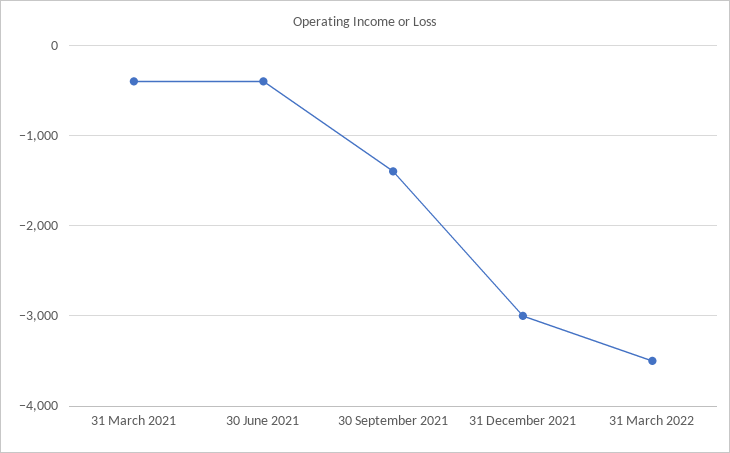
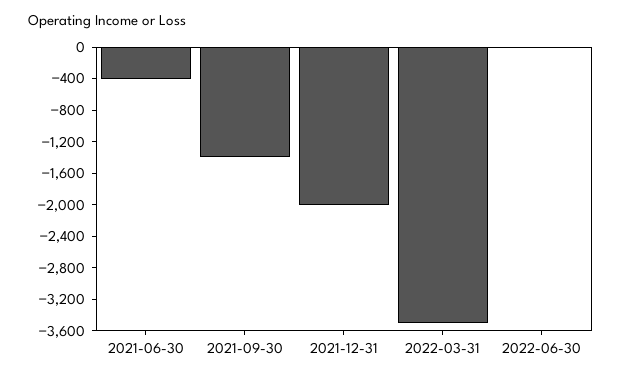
31 March 2021: -400 -> none
31 December 2021: -3000 -> -2000
2022-06-30: none -> 0

